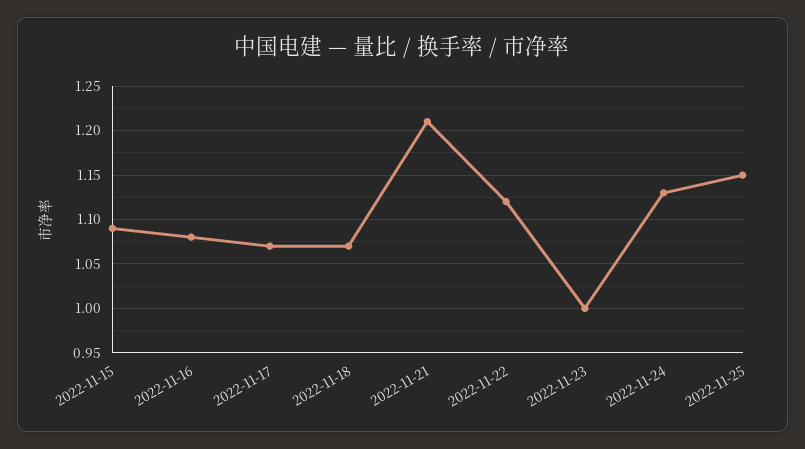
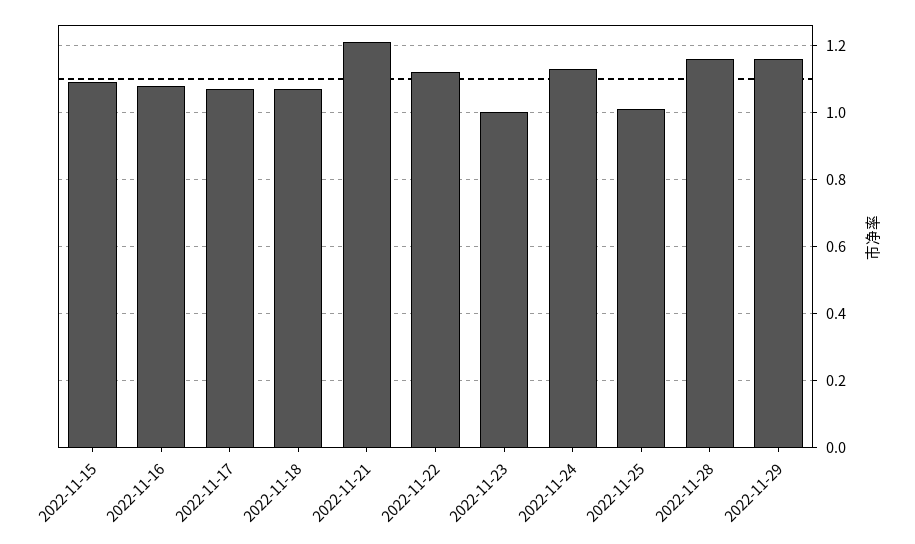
2022-11-25: 1.15 -> 1
2022-11-28: none -> 1.15
2022-11-29: none -> 1.15

